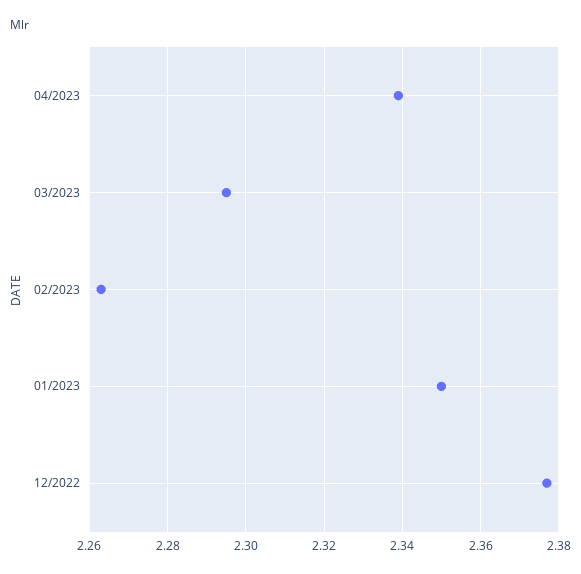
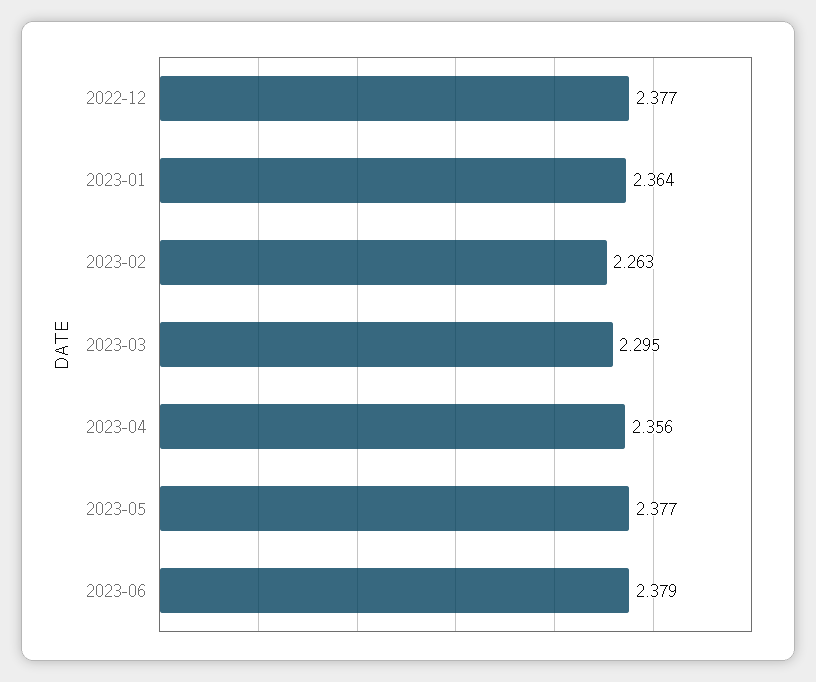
04/2023: 2.34 -> 2.356
01/2023: 2.35 -> 2.364
2023-05: none -> 2.377
2023-06: none -> 2.379

